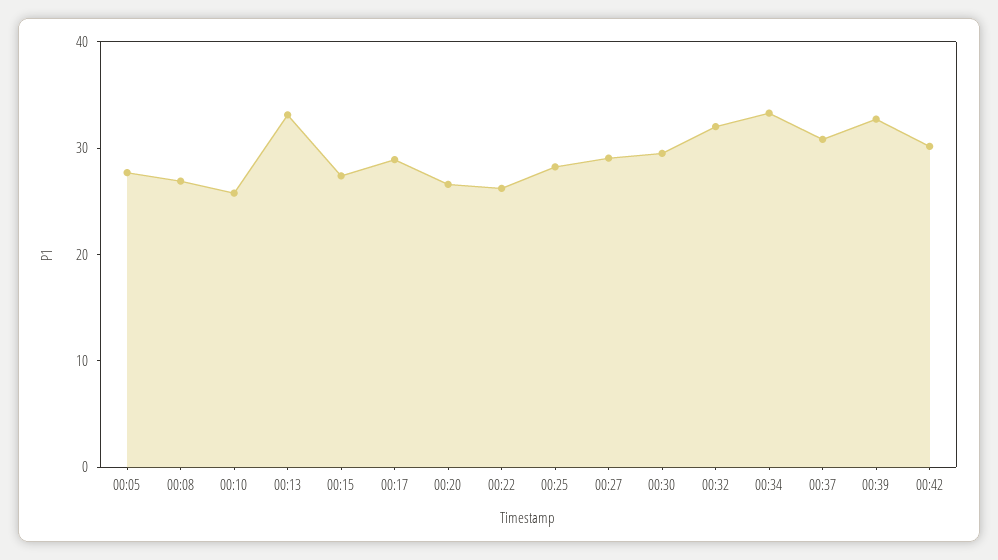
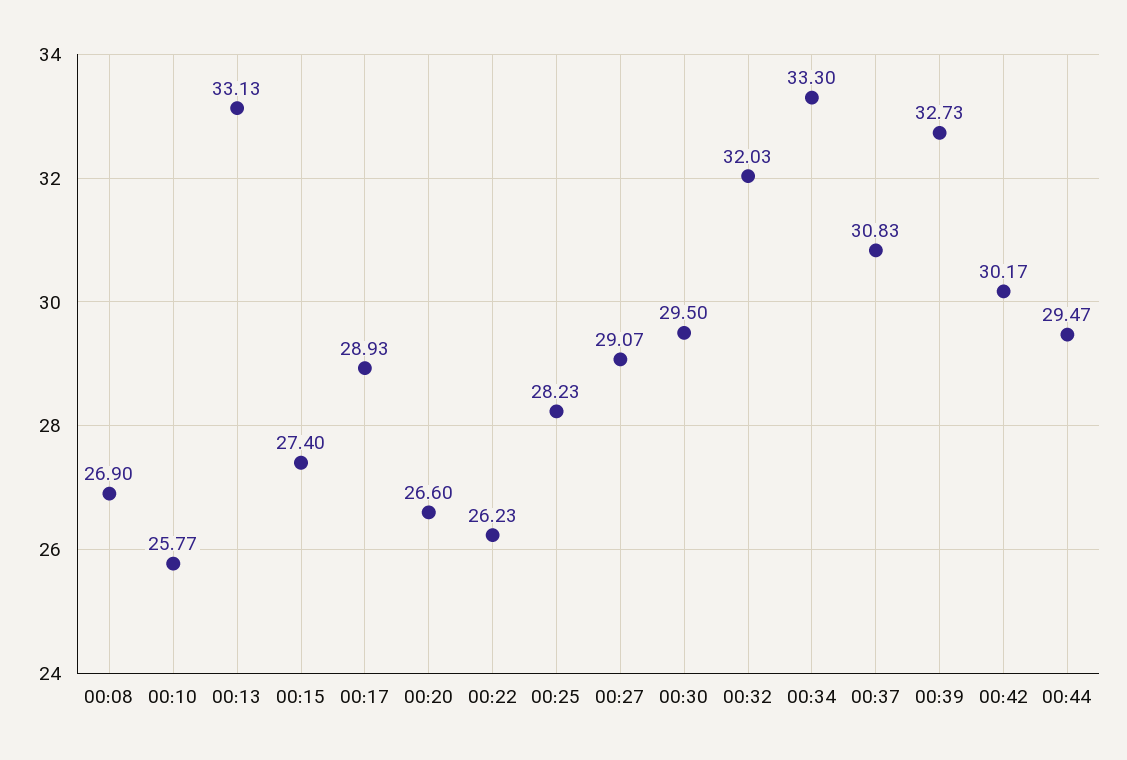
00:05: 28 -> none
00:44: none -> 29.47

